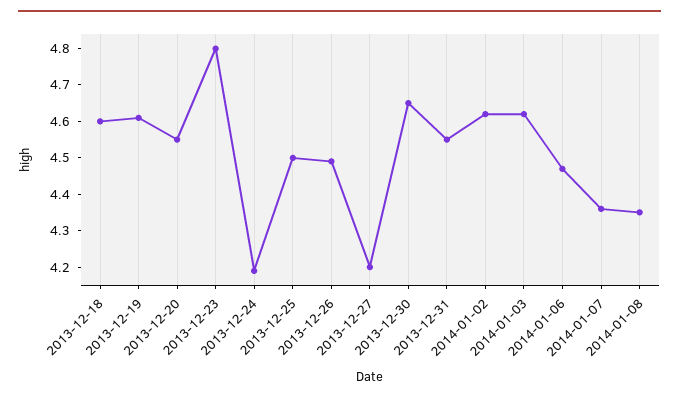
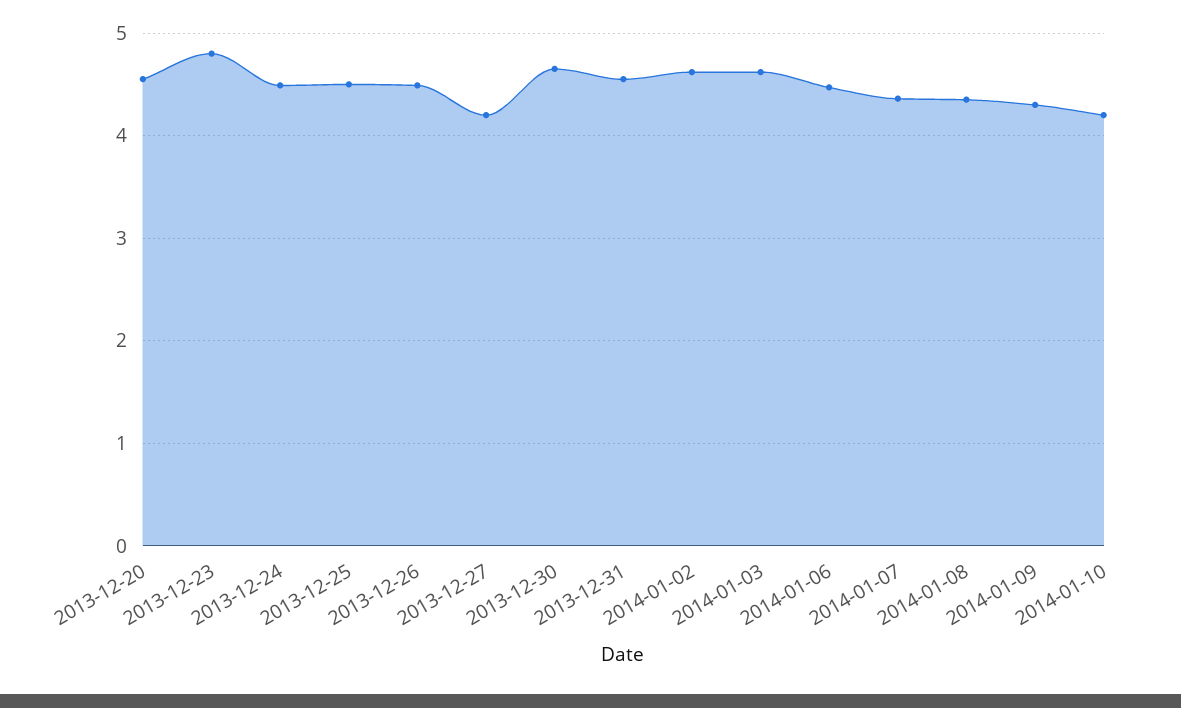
2013-12-18: 4.6 -> none
2013-12-19: 4.6 -> none
2013-12-24: 4.2 -> 4.5
2014-01-09: none -> 4.3
2014-01-10: none -> 4.2

